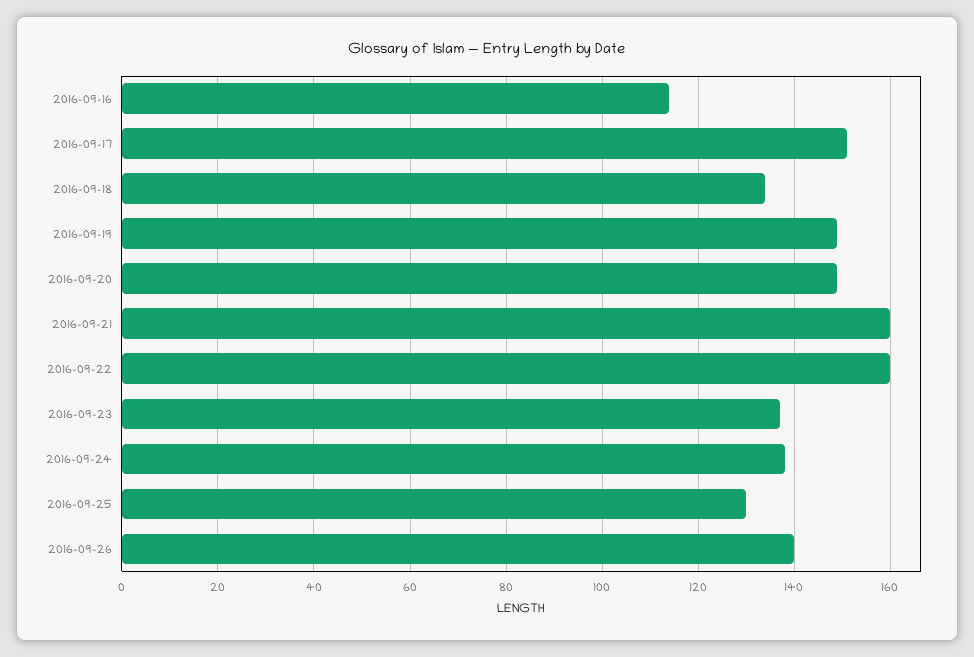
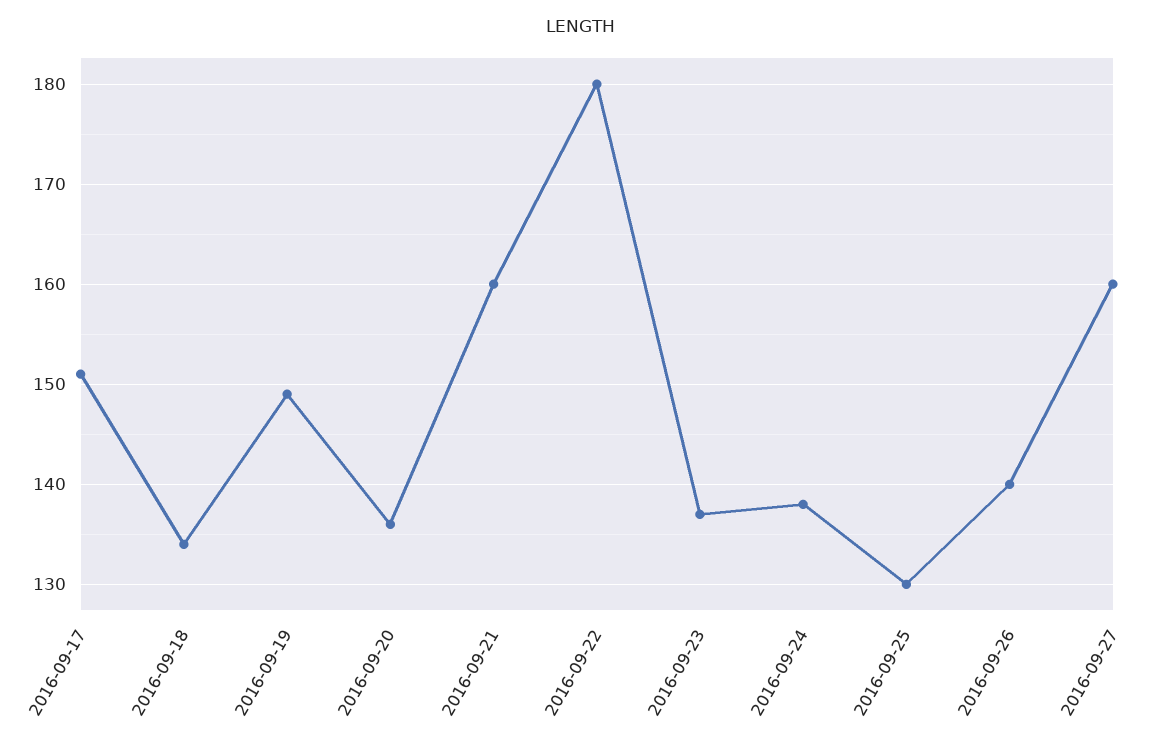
2016-09-16: 115 -> none
2016-09-20: 150 -> 136
2016-09-22: 160 -> 180
2016-09-27: none -> 160

